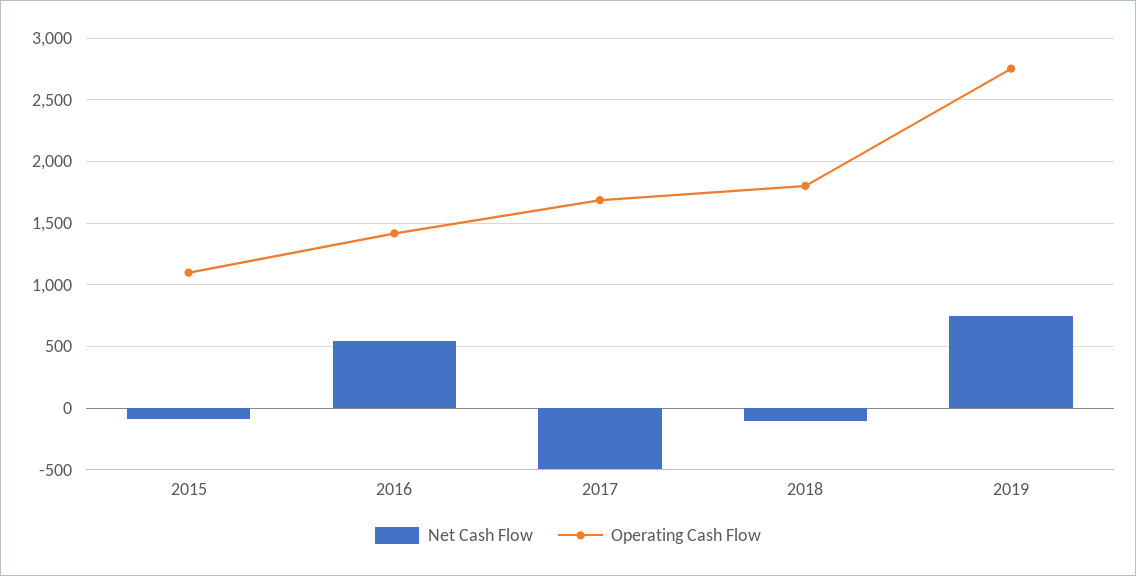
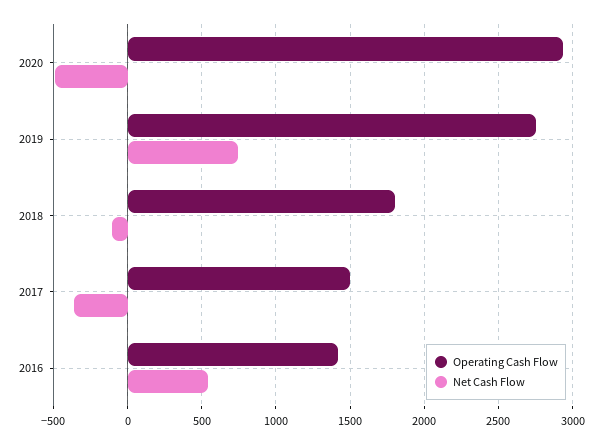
Net Cash Flow, 2015: -100 -> none
Operating Cash Flow, 2015: 1100 -> none
Net Cash Flow, 2017: -500 -> -350
Operating Cash Flow, 2017: 1700 -> 1500
Operating Cash Flow, 2020: none -> 2950
Net Cash Flow, 2020: none -> -500

